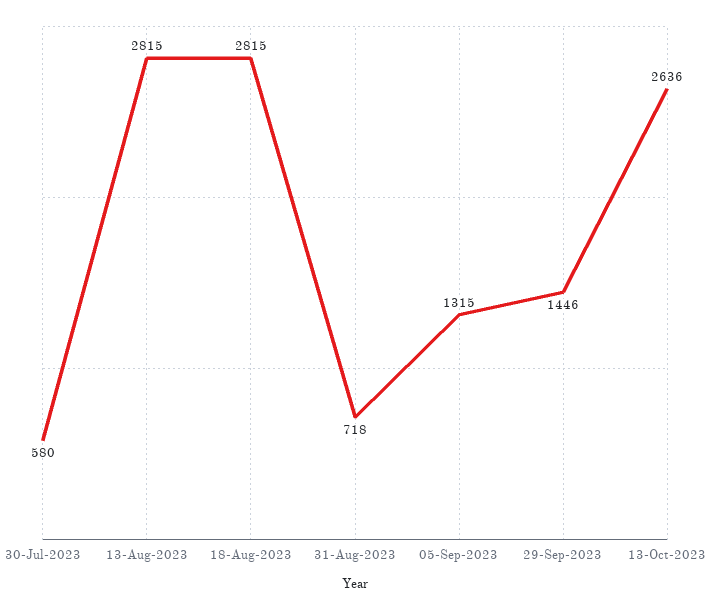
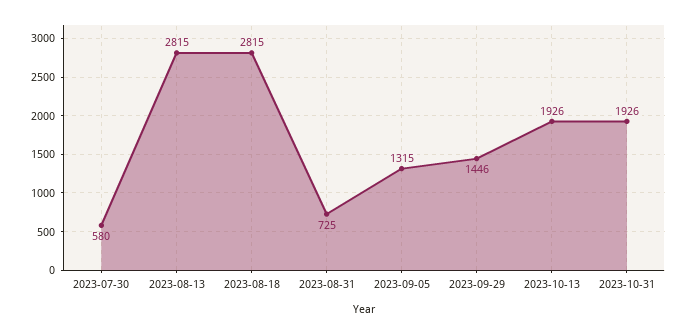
31-Aug-2023: 718 -> 725
13-Oct-2023: 2636 -> 1926
2023-10-31: none -> 1926

